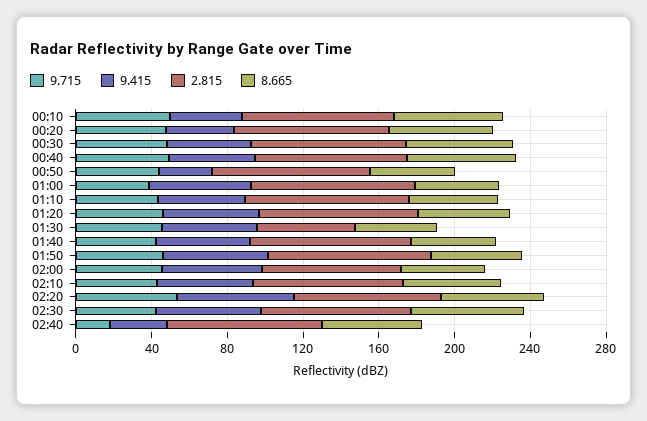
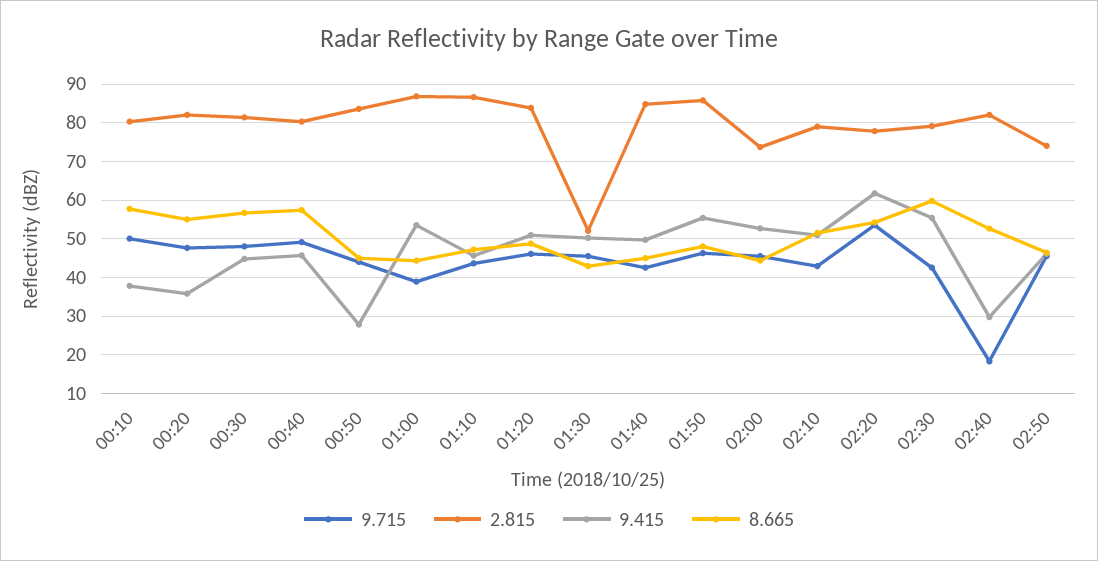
9.715, 02:50: none -> 46
2.815, 02:50: none -> 74
9.415, 02:50: none -> 46
8.665, 02:50: none -> 46

